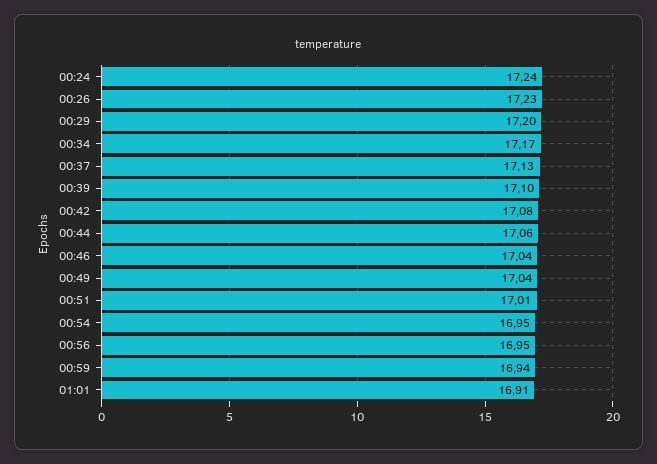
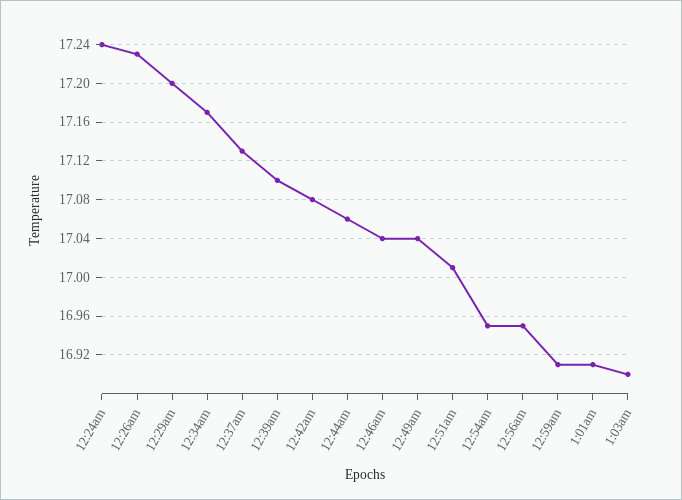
00:59: 16.94 -> 16.91
1:03am: none -> 16.9

